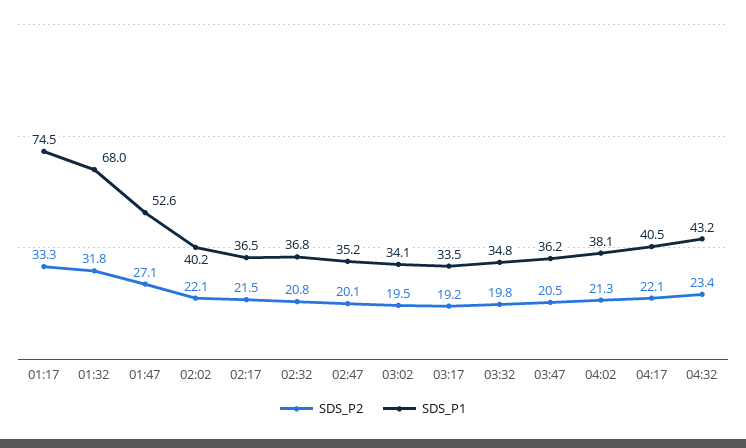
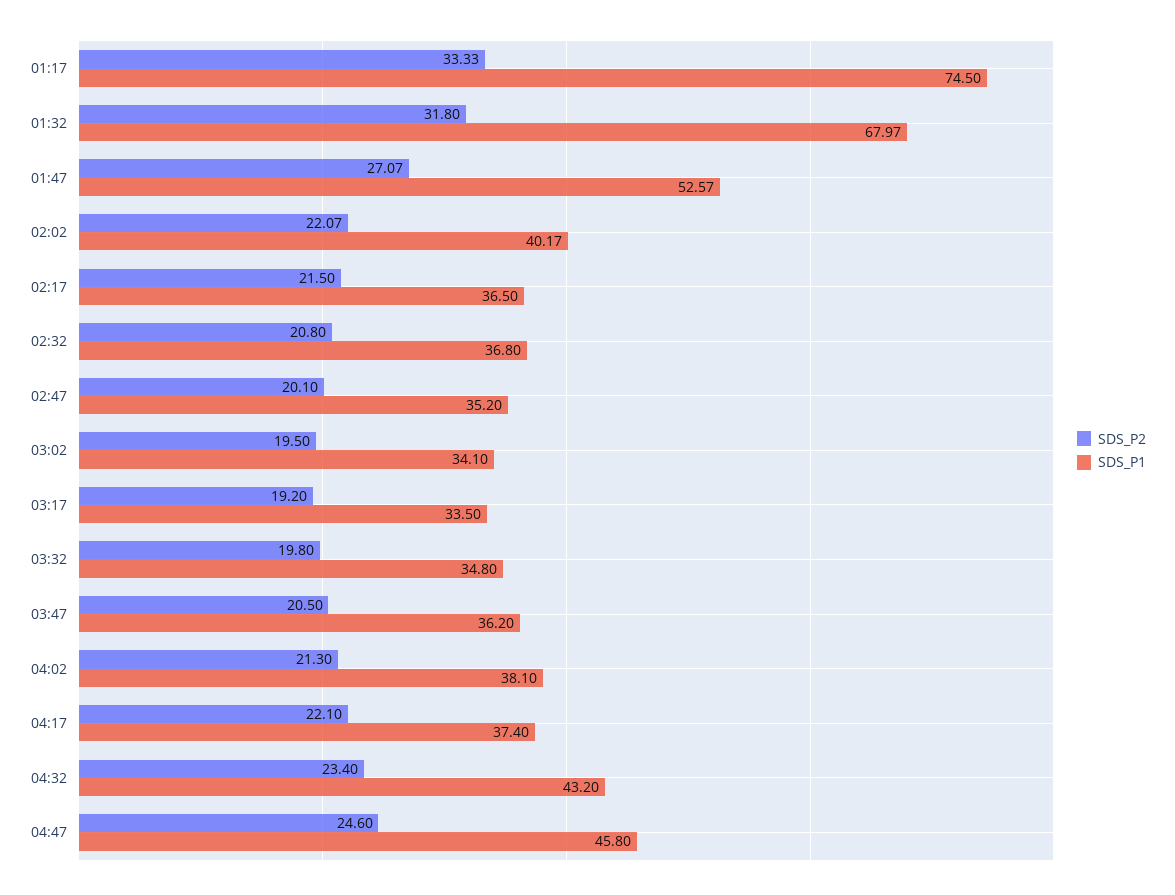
SDS_P1, 04:17: 40.5 -> 37.4
SDS_P2, 04:47: none -> 24.6
SDS_P1, 04:47: none -> 45.8

